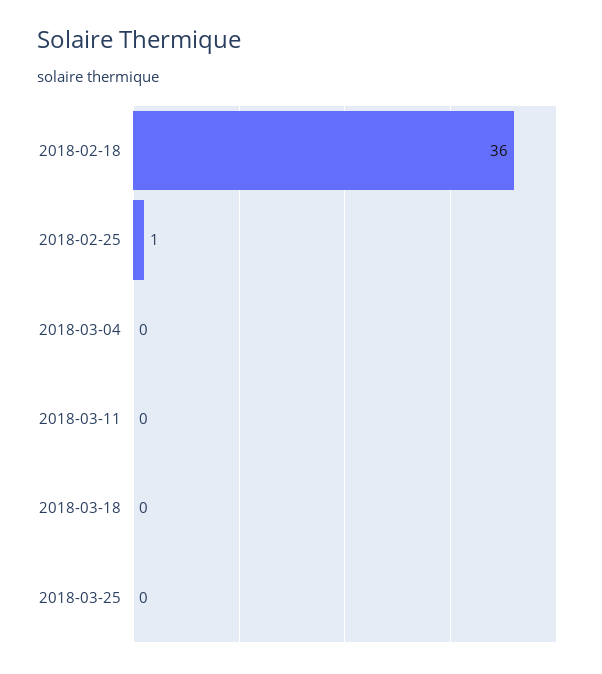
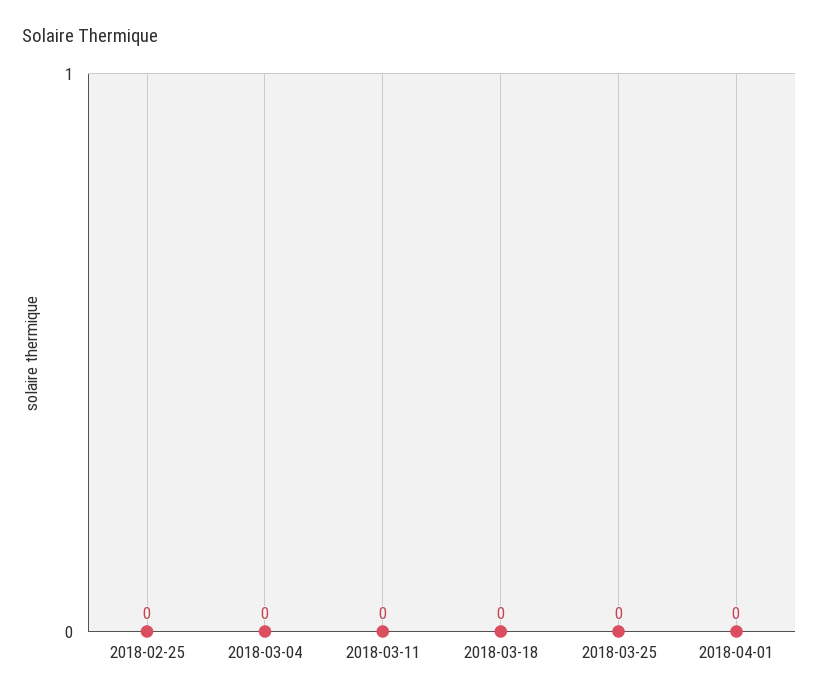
2018-02-18: 36 -> none
2018-02-25: 1 -> 0
2018-04-01: none -> 0

